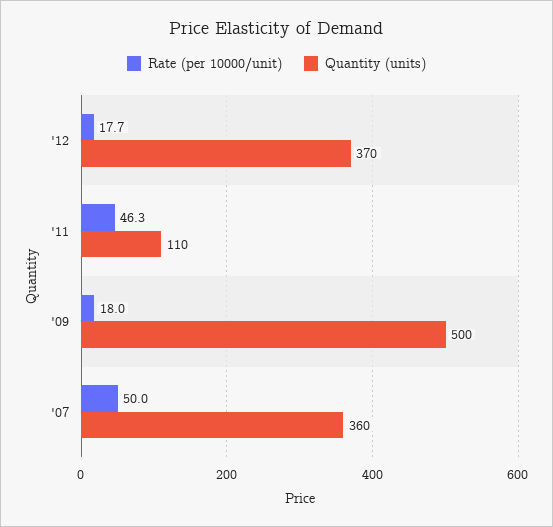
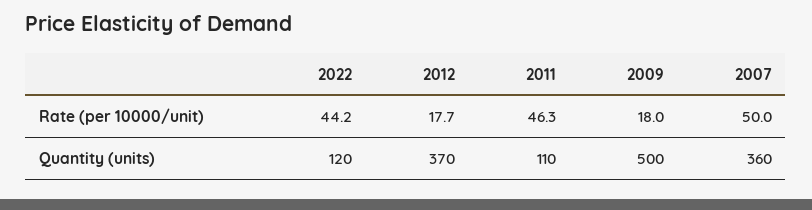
Rate (per 10000/unit), 2022: none -> 44.2
Quantity (units), 2022: none -> 120

